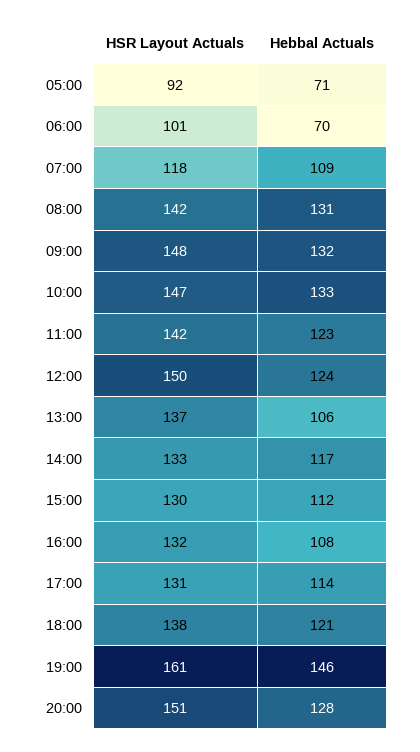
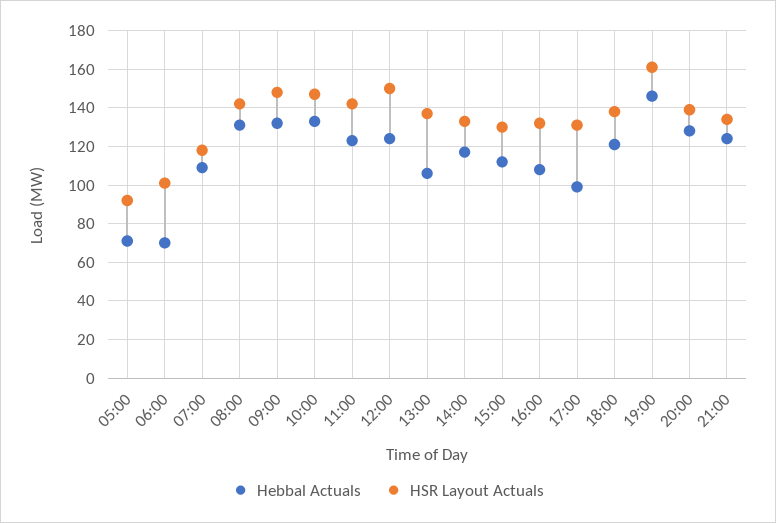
Hebbal Actuals, 17:00: 114 -> 100
HSR Layout Actuals, 20:00: 151 -> 140
Hebbal Actuals, 21:00: none -> 125
HSR Layout Actuals, 21:00: none -> 135

